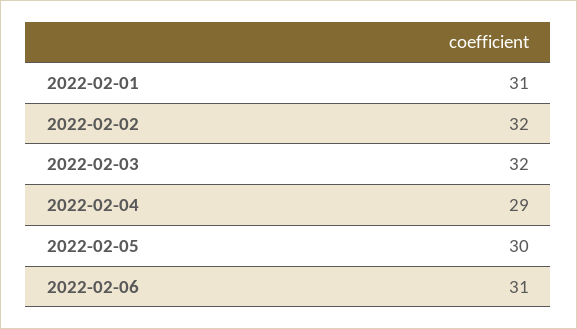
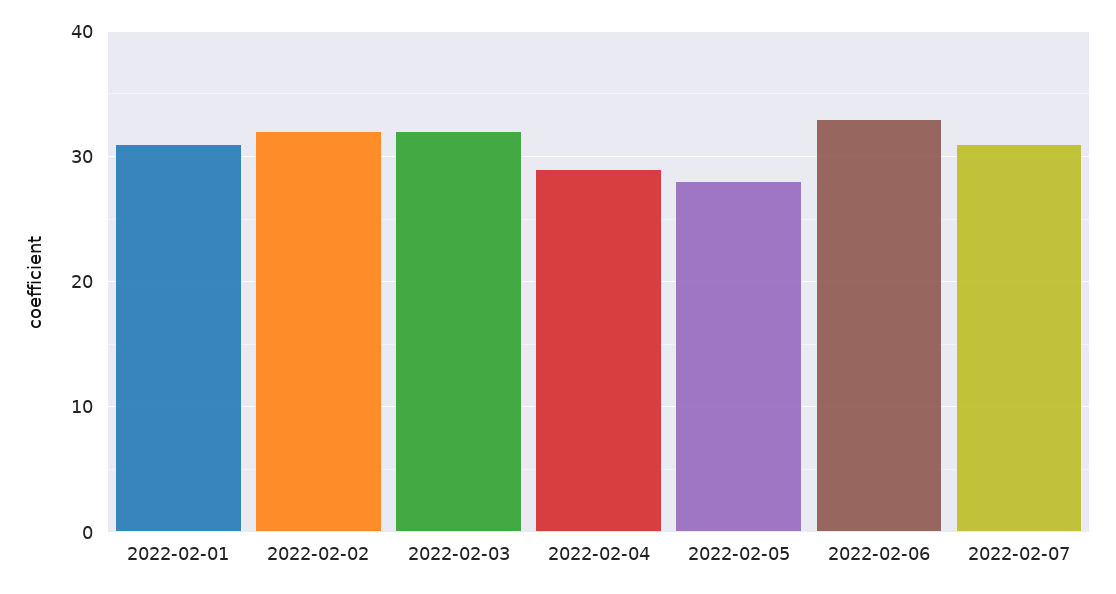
2022-02-05: 30 -> 28
2022-02-06: 31 -> 33
2022-02-07: none -> 31

